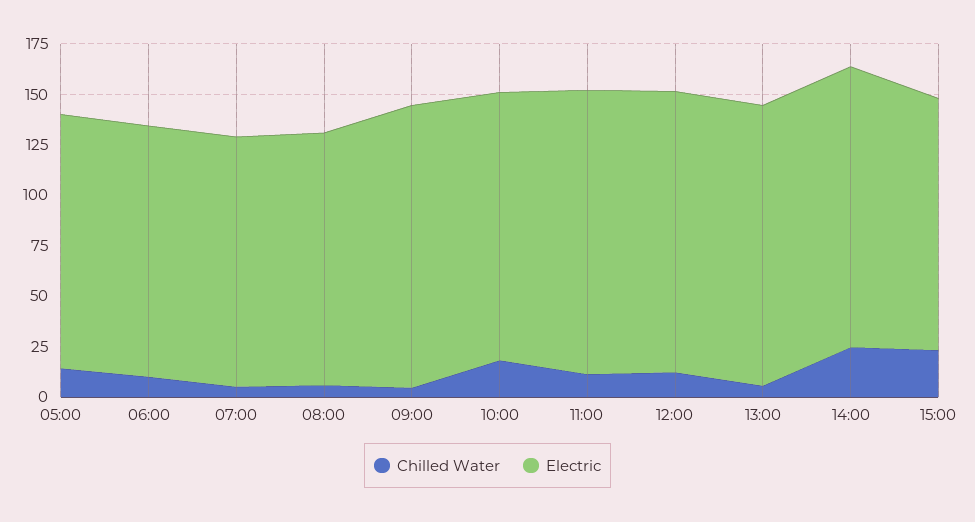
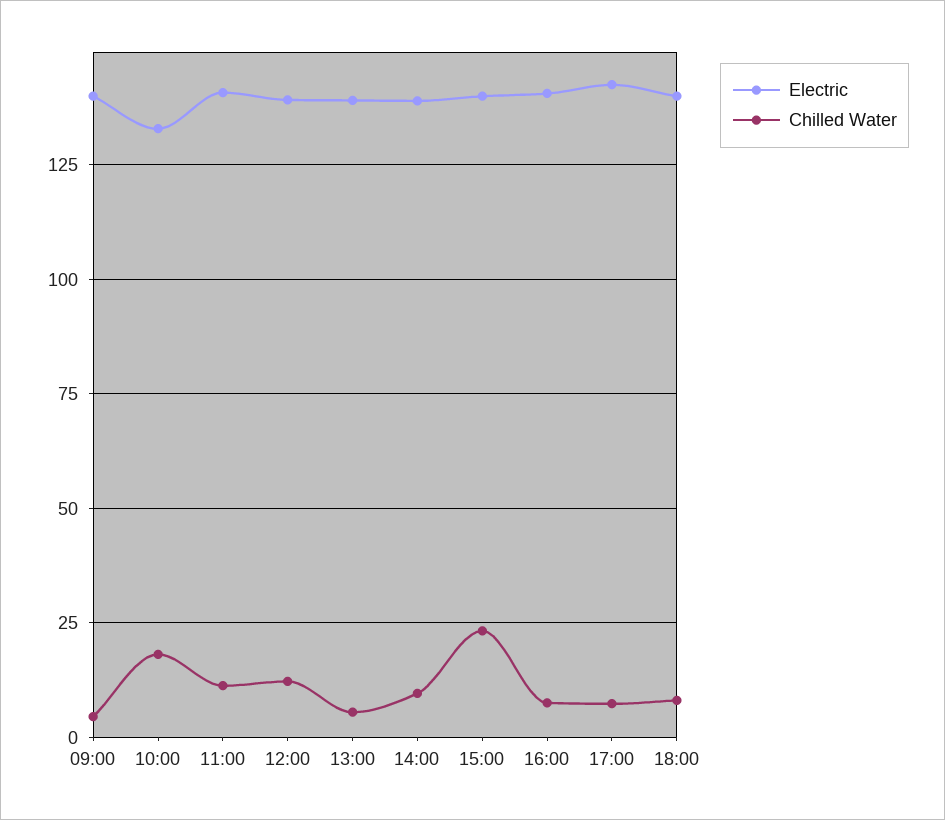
Chilled Water, 05:00: 15 -> none
Electric, 05:00: 125 -> none
Chilled Water, 06:00: 10 -> none
Electric, 06:00: 125 -> none
Chilled Water, 07:00: 5 -> none
Electric, 07:00: 125 -> none
Chilled Water, 08:00: 5 -> none
Electric, 08:00: 125 -> none
Chilled Water, 14:00: 25 -> 10
Electric, 15:00: 125 -> 140
Electric, 16:00: none -> 140
Chilled Water, 16:00: none -> 7.5
Electric, 17:00: none -> 142.5
Chilled Water, 17:00: none -> 7.5
Electric, 18:00: none -> 140
Chilled Water, 18:00: none -> 7.5

